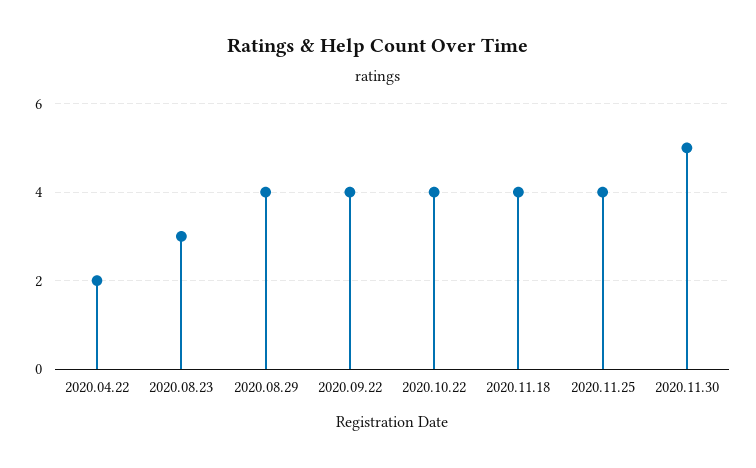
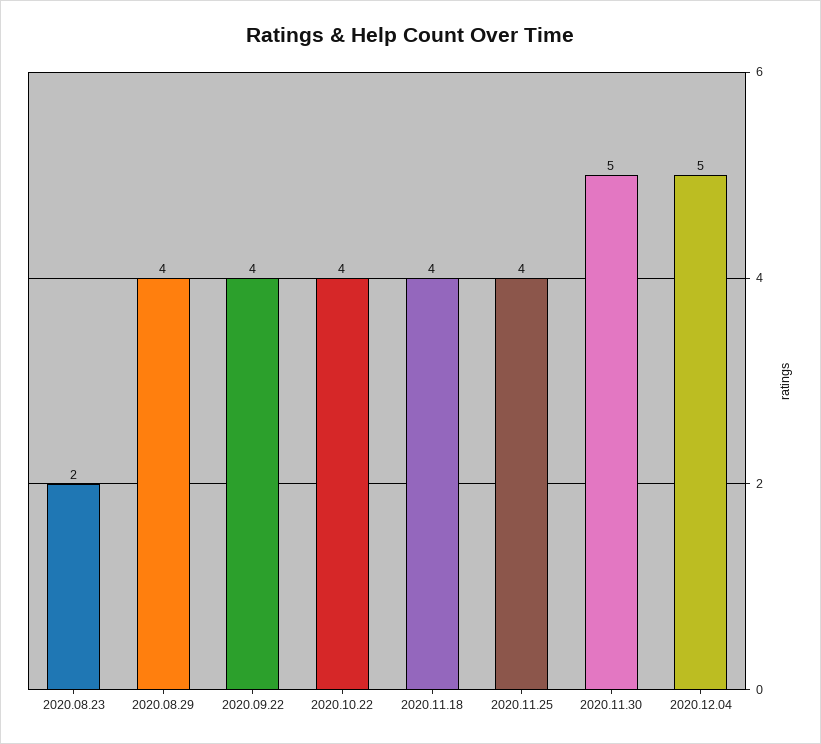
2020.04.22: 2 -> none
2020.08.23: 3 -> 2
2020.12.04: none -> 5

